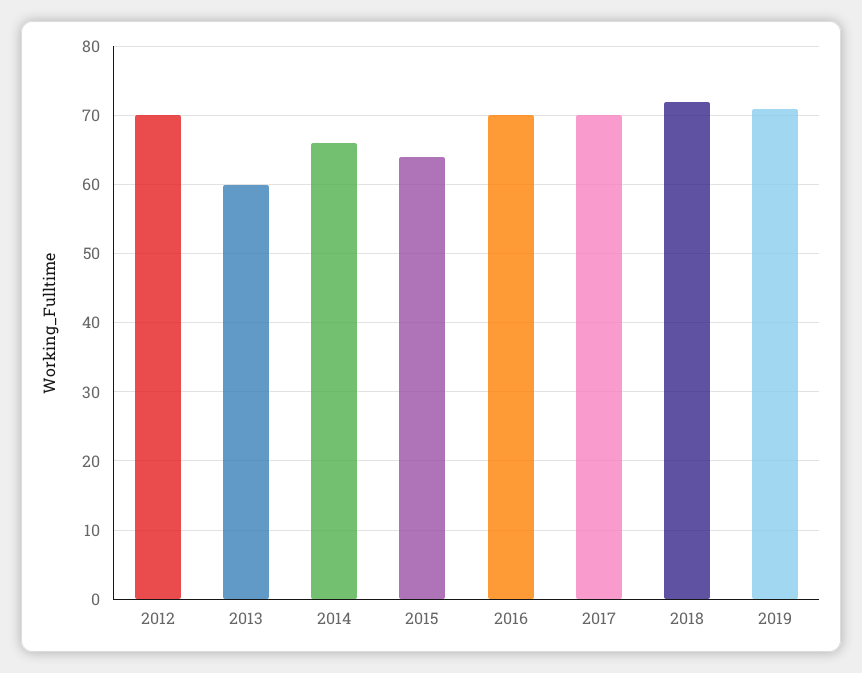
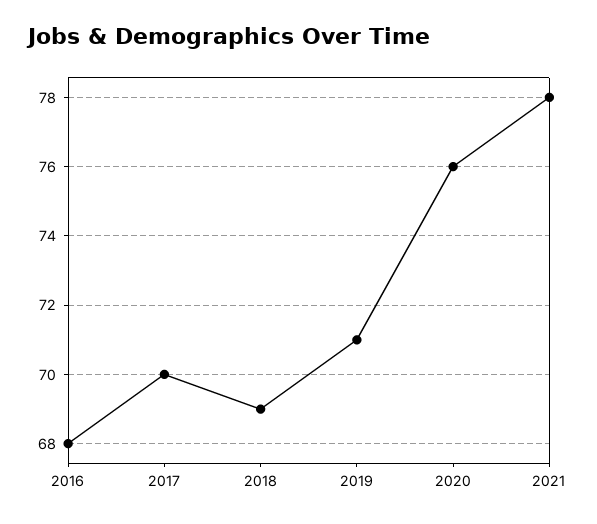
2012: 70 -> none
2013: 60 -> none
2014: 66 -> none
2015: 64 -> none
2016: 70 -> 68
2018: 72 -> 69
2020: none -> 76
2021: none -> 78

